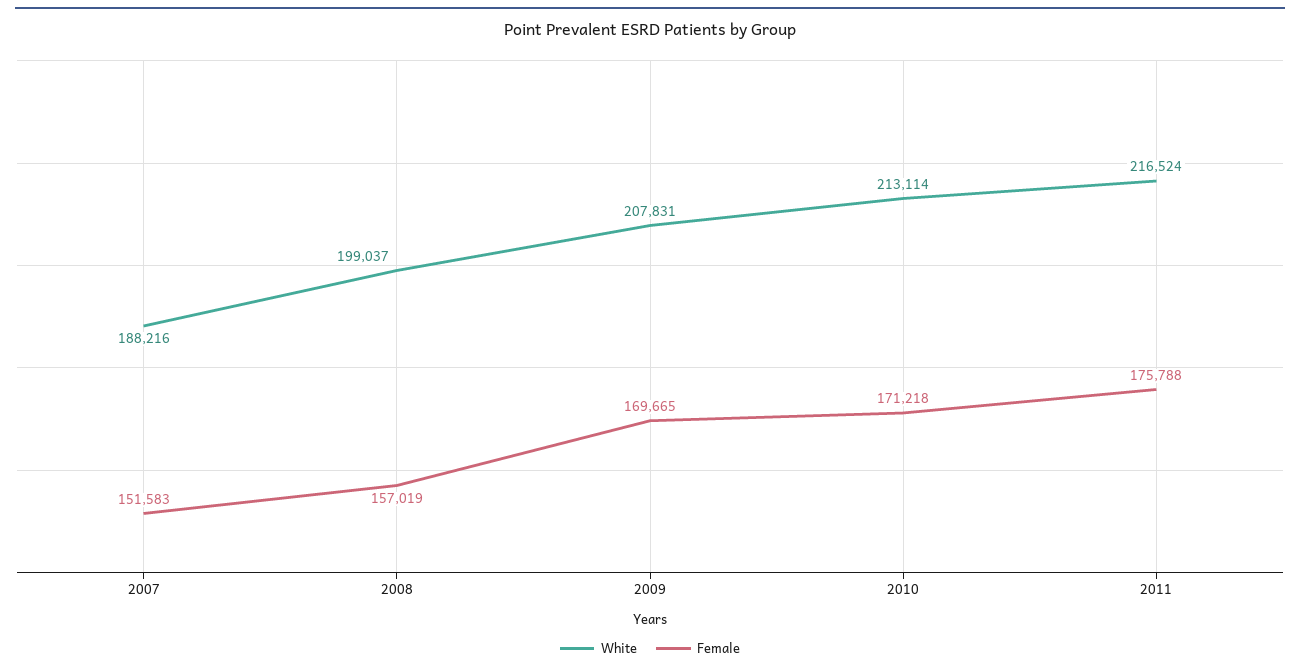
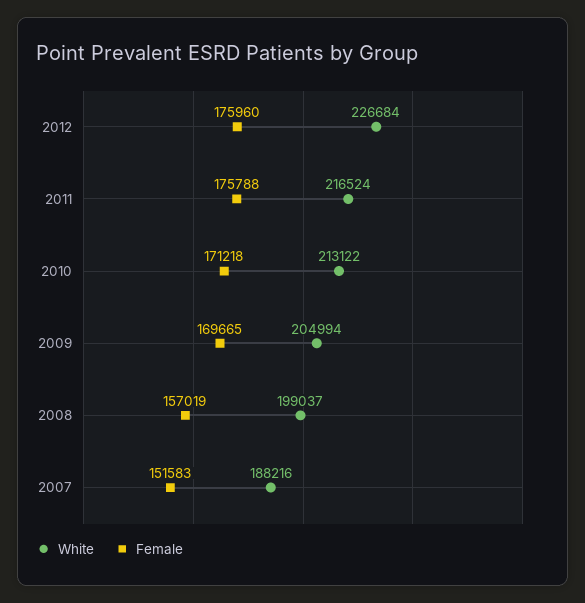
White, 2009: 207831 -> 204994
White, 2010: 213114 -> 213122
White, 2012: none -> 226684
Female, 2012: none -> 175960

